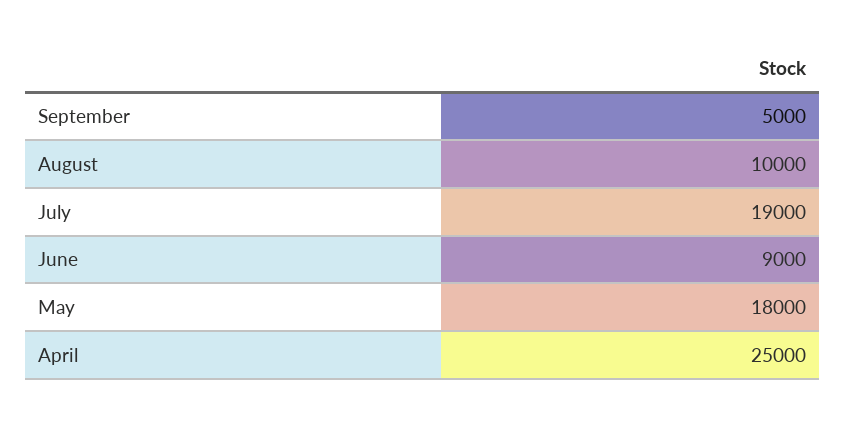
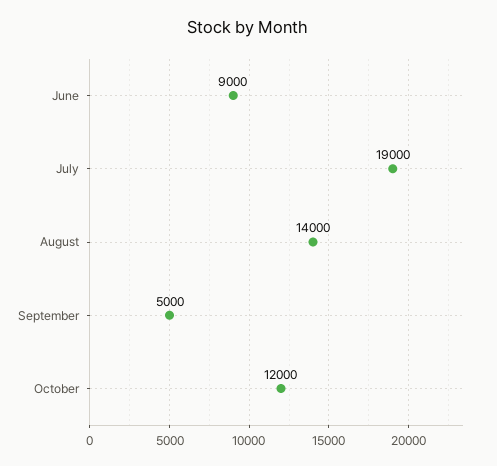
August: 10000 -> 14000
May: 18000 -> none
April: 25000 -> none
October: none -> 12000

